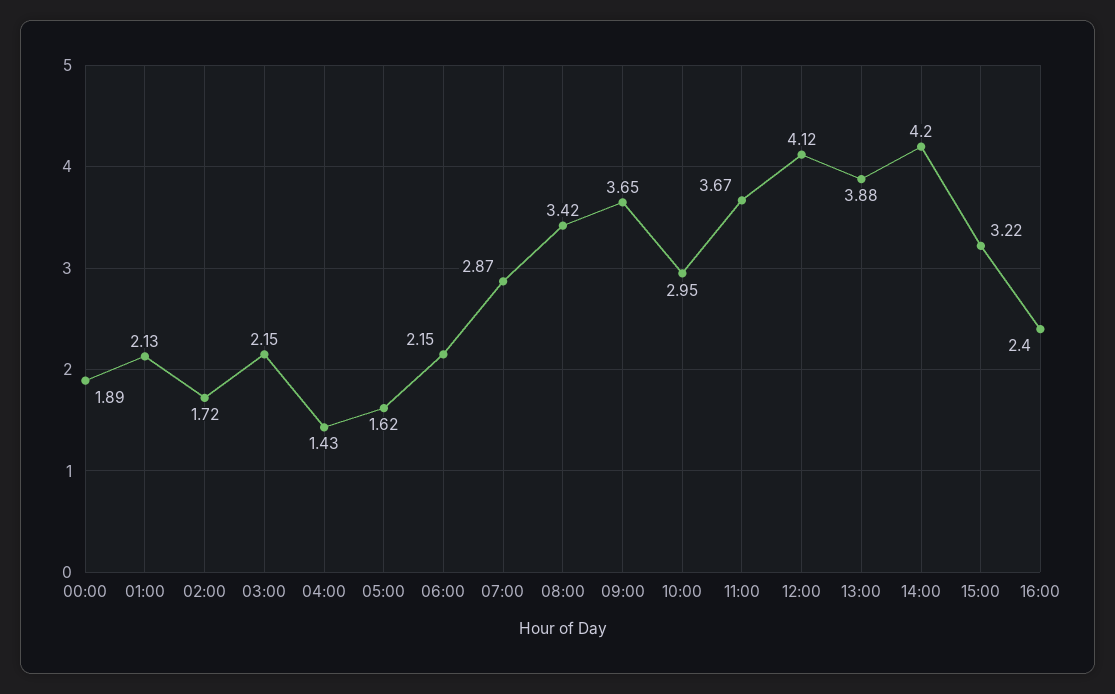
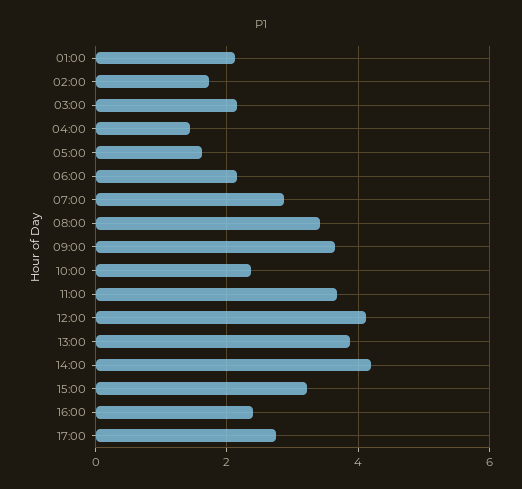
00:00: 1.89 -> none
10:00: 2.95 -> 2.4
17:00: none -> 2.8

